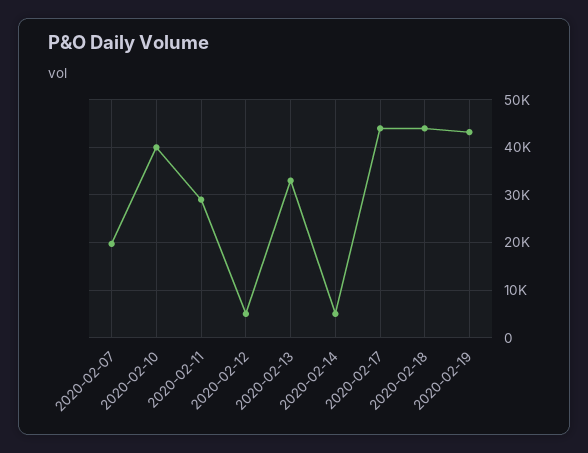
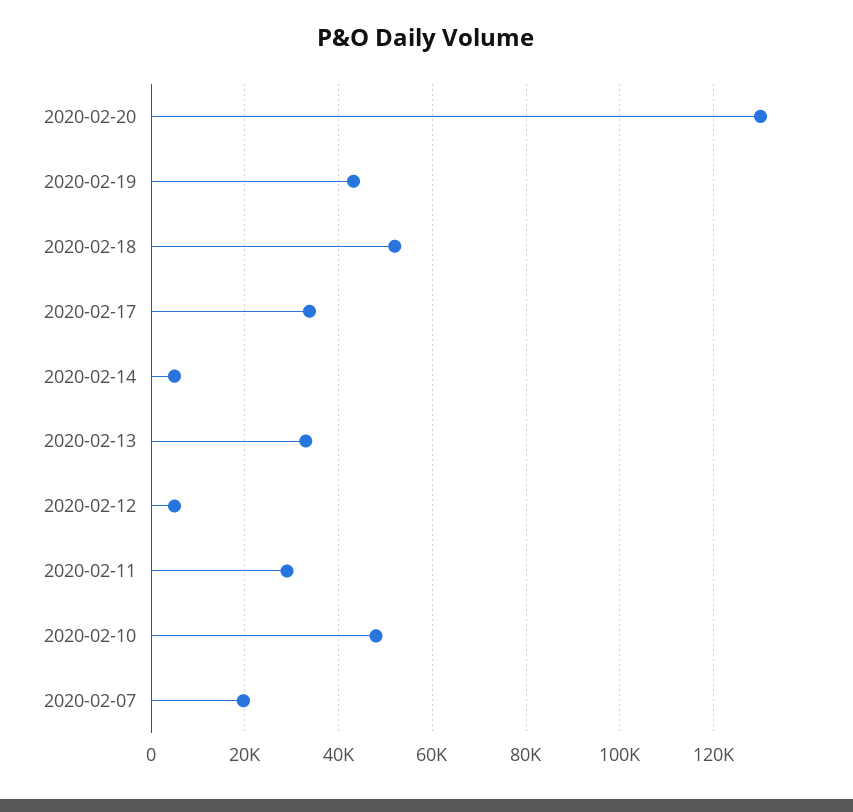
2020-02-10: 40000 -> 48000
2020-02-17: 44000 -> 34000
2020-02-18: 44000 -> 52000
2020-02-20: none -> 130000

